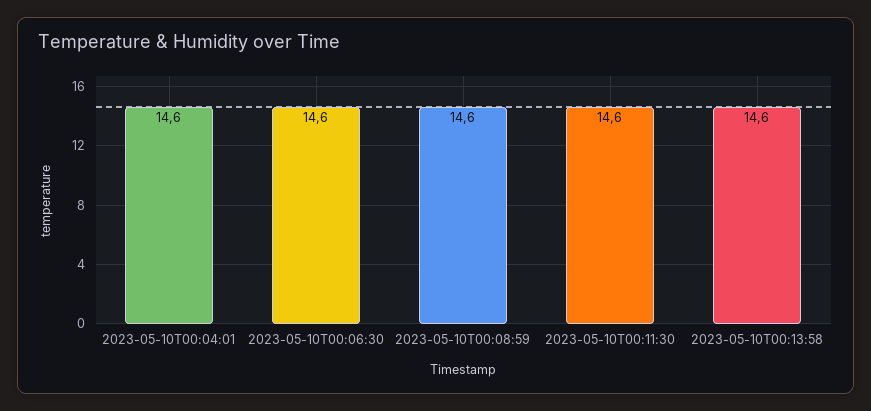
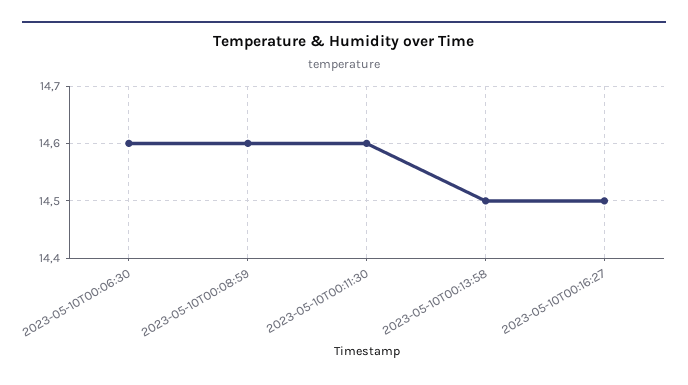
2023-05-10T00:04:01: 14.6 -> none
2023-05-10T00:13:58: 14.6 -> 14.5
2023-05-10T00:16:27: none -> 14.5

